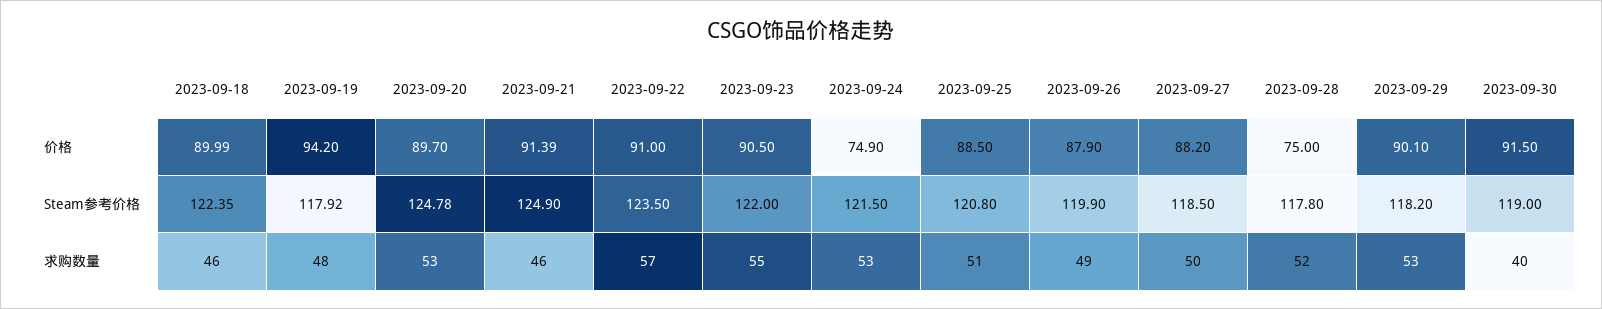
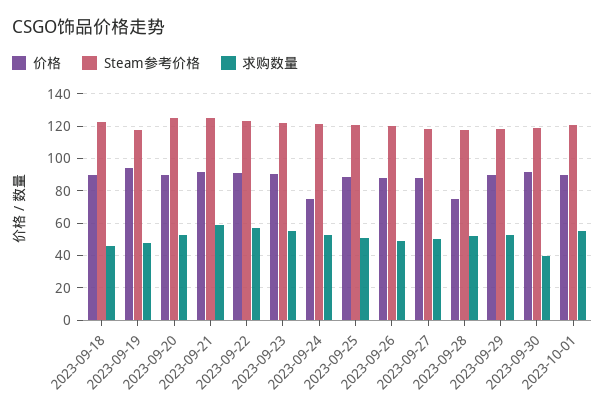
求购数量, 2023-09-21: 46 -> 60
价格, 2023-10-01: none -> 90
Steam参考价格, 2023-10-01: none -> 120
求购数量, 2023-10-01: none -> 55

